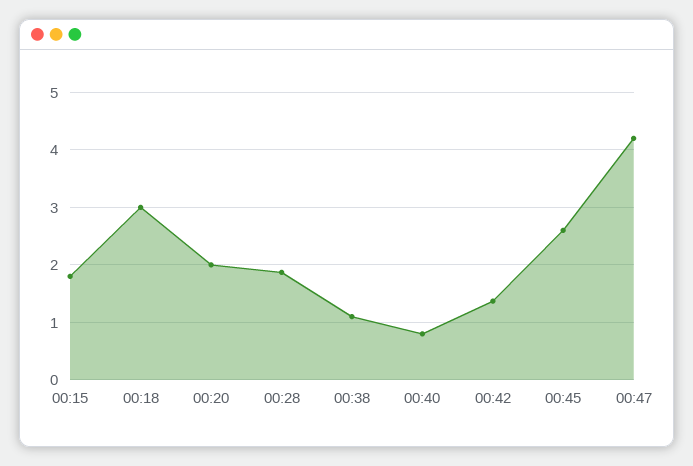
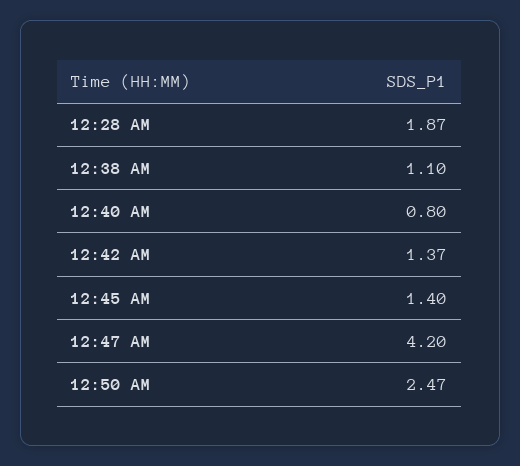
00:15: 1.8 -> none
00:18: 3 -> none
00:20: 2 -> none
00:45: 2.6 -> 1.4
12:50 AM: none -> 2.47

